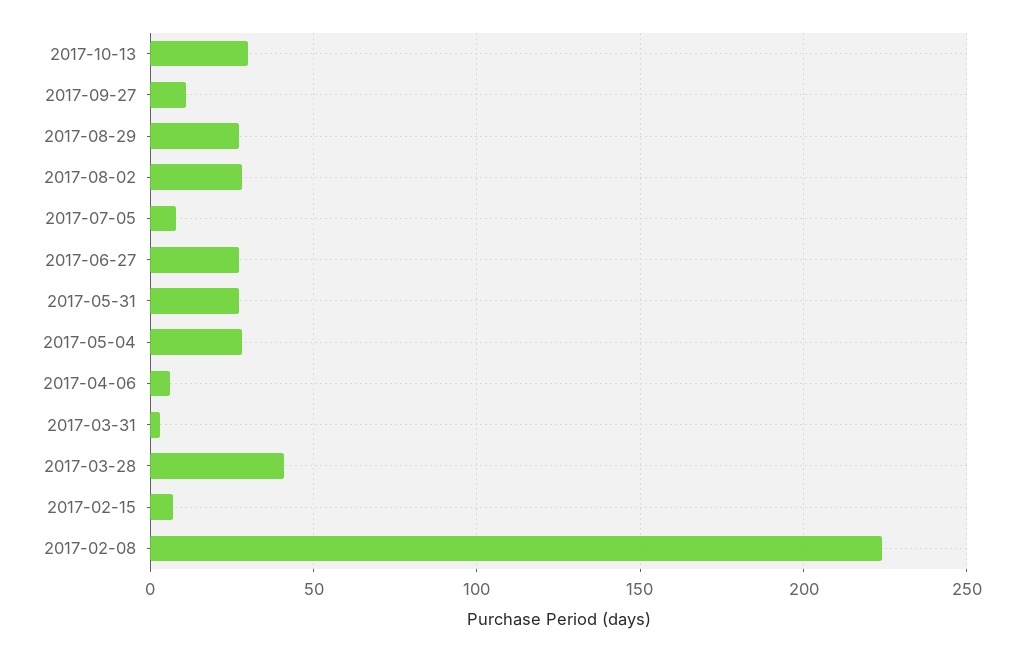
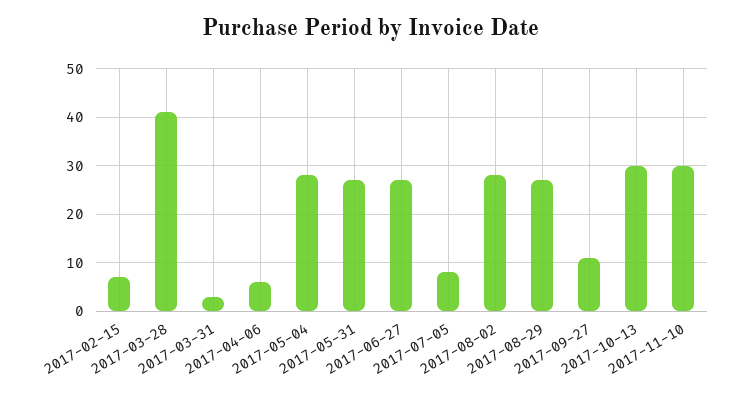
2017-02-08: 225 -> none
2017-11-10: none -> 30

